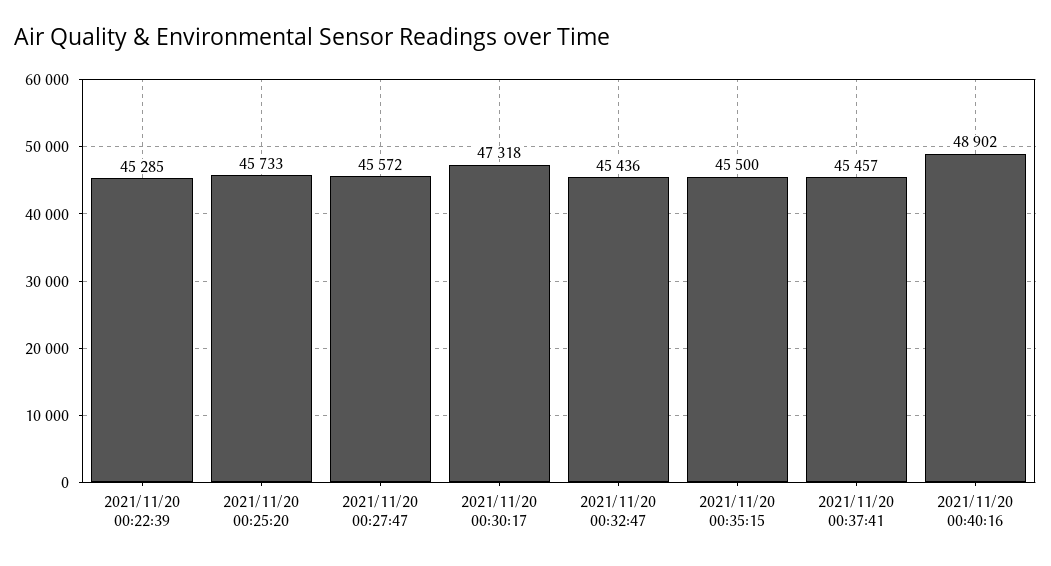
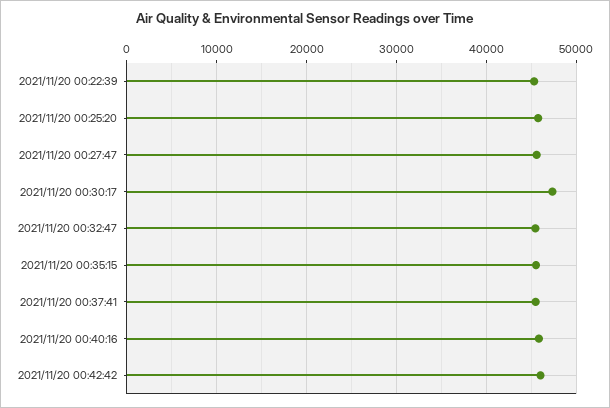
2021/11/20 00:40:16: 48902 -> 46000
2021/11/20 00:42:42: none -> 46000

